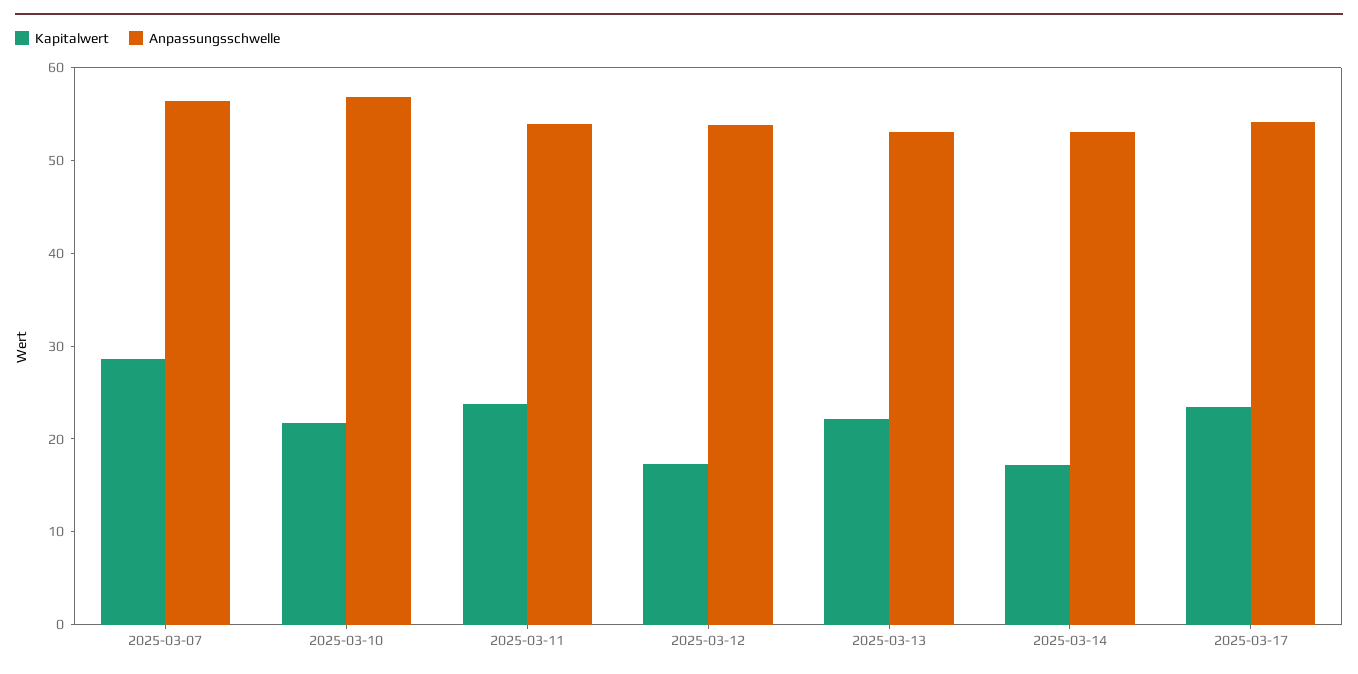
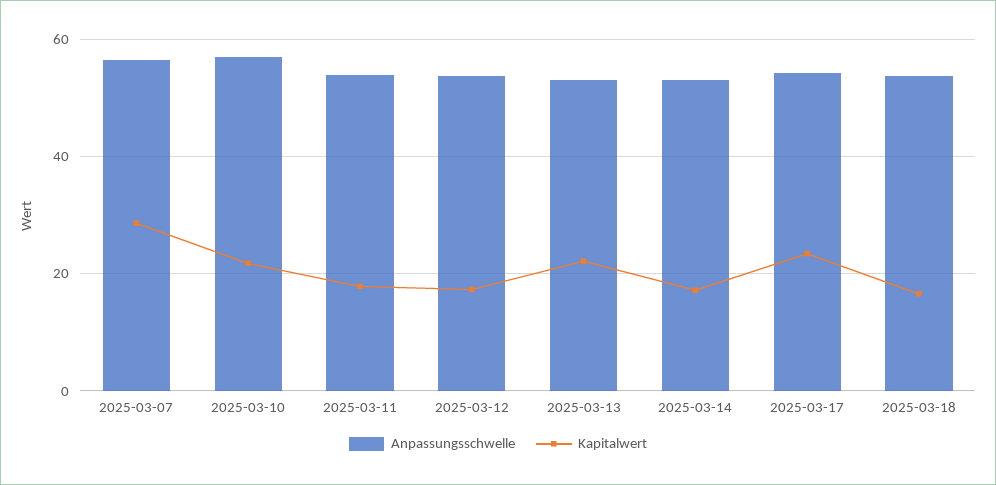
Kapitalwert, 2025-03-11: 24 -> 18
Anpassungsschwelle, 2025-03-18: none -> 54
Kapitalwert, 2025-03-18: none -> 16

